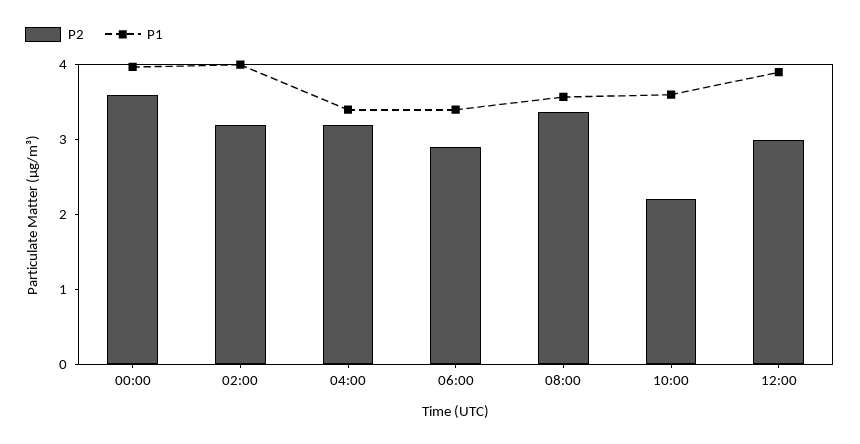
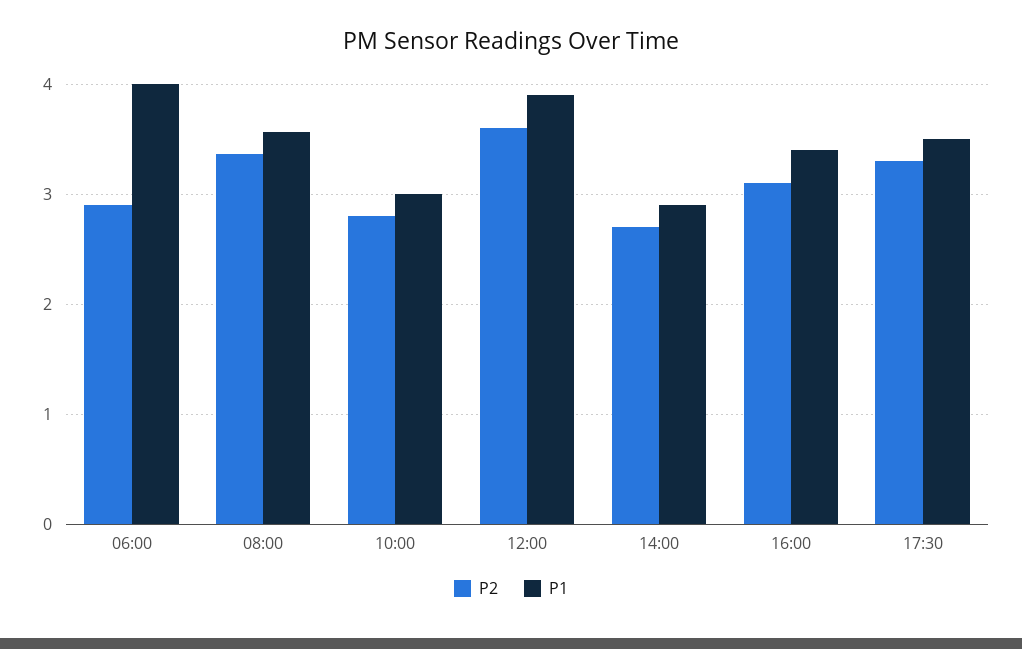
P2, 00:00: 3.6 -> none
P1, 00:00: 4 -> none
P2, 02:00: 3.2 -> none
P1, 02:00: 4 -> none
P2, 04:00: 3.2 -> none
P1, 04:00: 3.4 -> none
P1, 06:00: 3.4 -> 4
P2, 10:00: 2.2 -> 2.8
P1, 10:00: 3.6 -> 3
P2, 12:00: 3 -> 3.6
P2, 14:00: none -> 2.7
P1, 14:00: none -> 2.9
P2, 16:00: none -> 3.1
P1, 16:00: none -> 3.4
P2, 17:30: none -> 3.3
P1, 17:30: none -> 3.5

